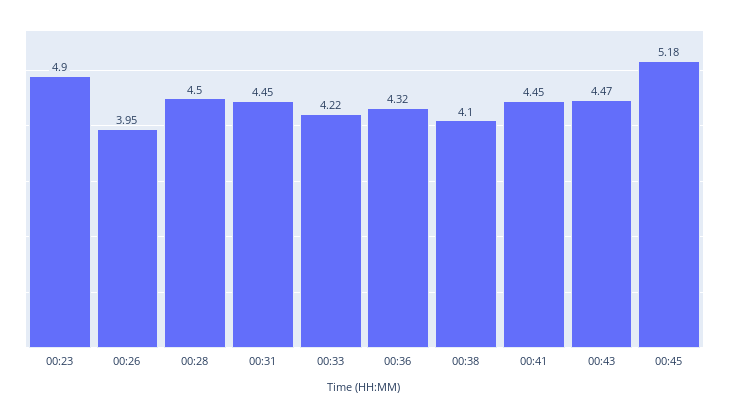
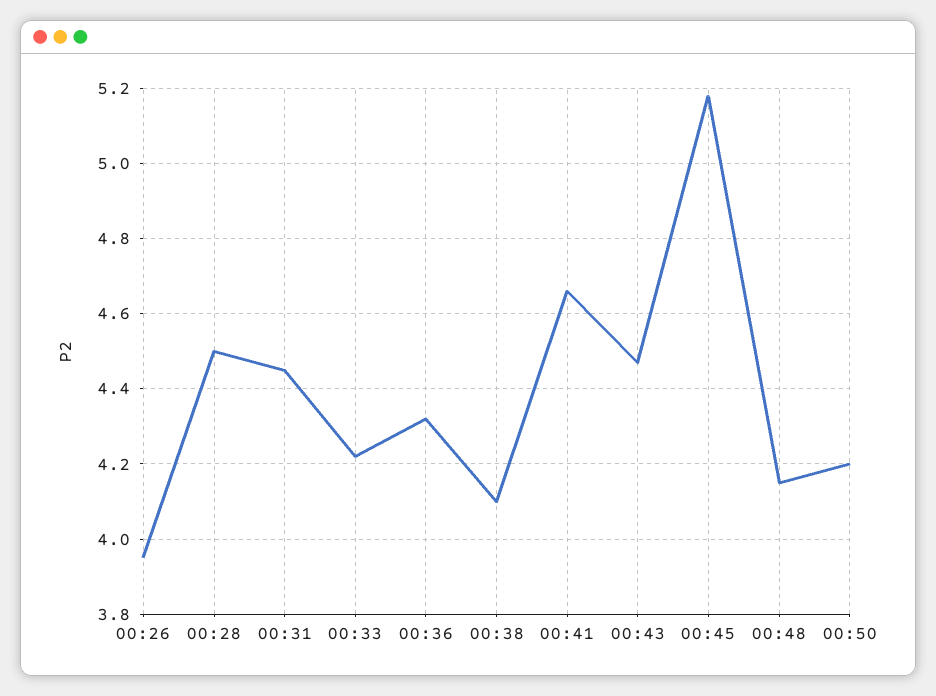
00:23: 4.9 -> none
00:41: 4.45 -> 4.65
00:48: none -> 4.15
00:50: none -> 4.2

